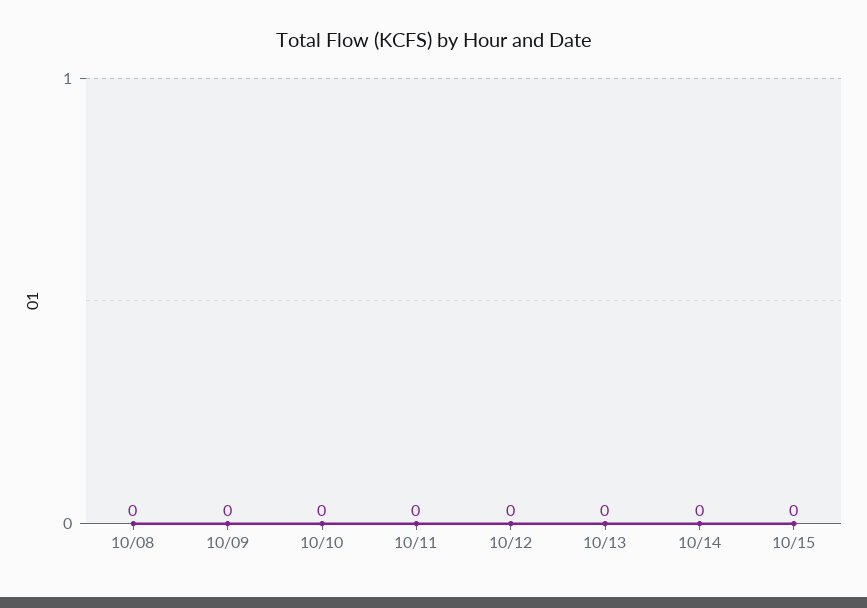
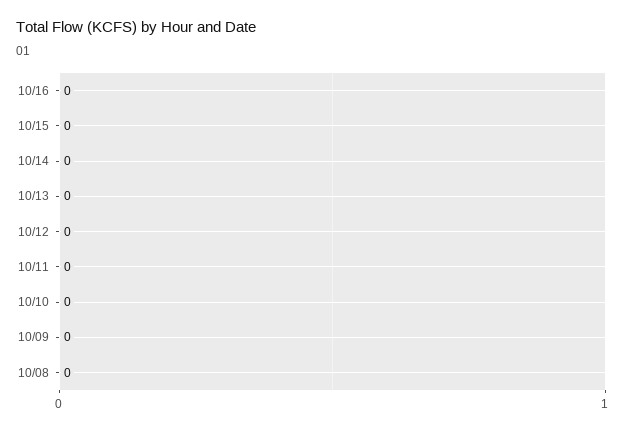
10/16: none -> 0

